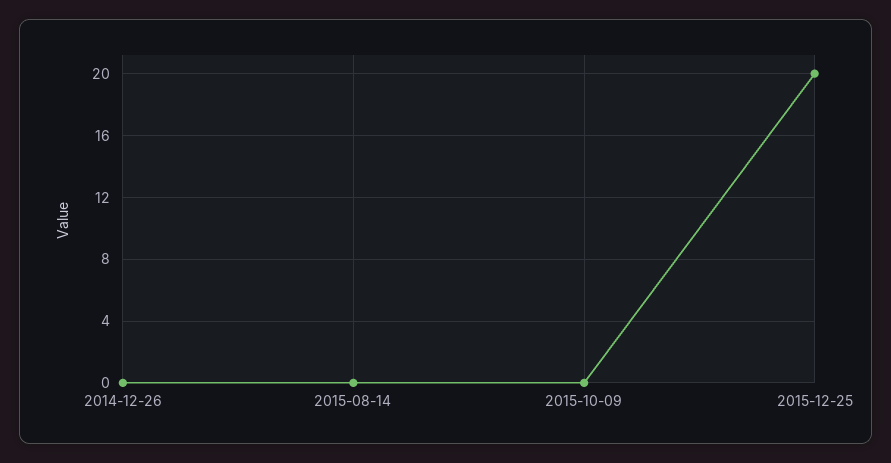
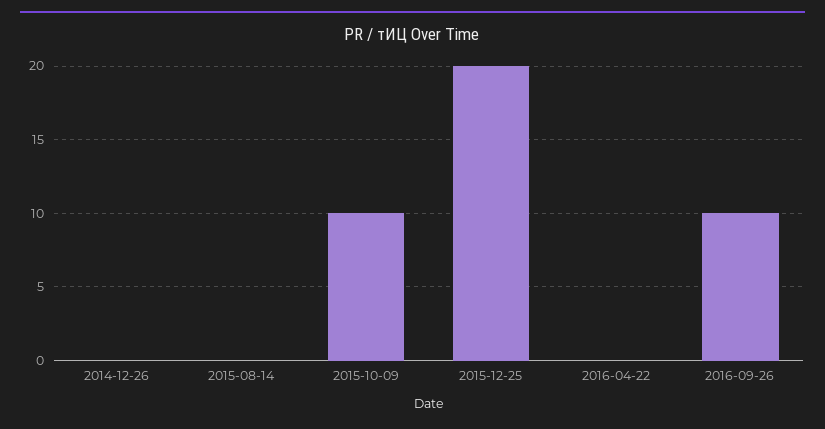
2015-10-09: 0 -> 10
2016-04-22: none -> 0
2016-09-26: none -> 10

